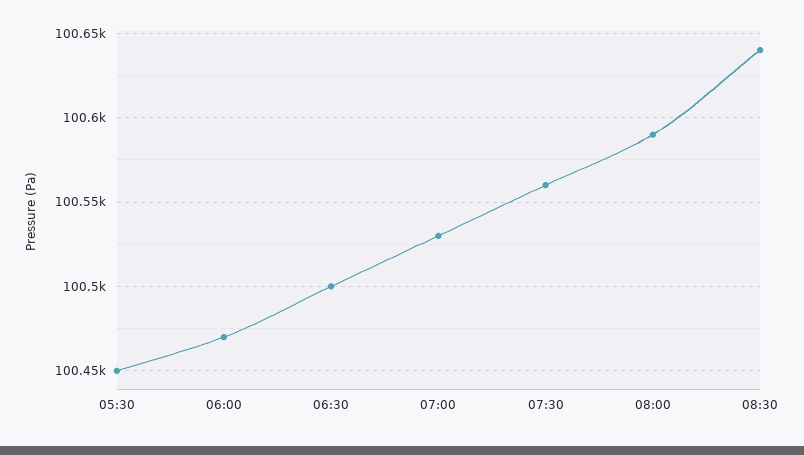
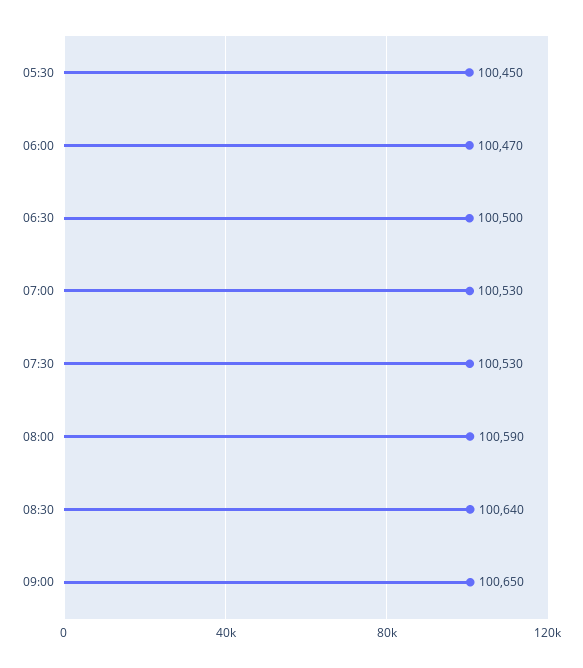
07:30: 100560 -> 100530
09:00: none -> 100650

